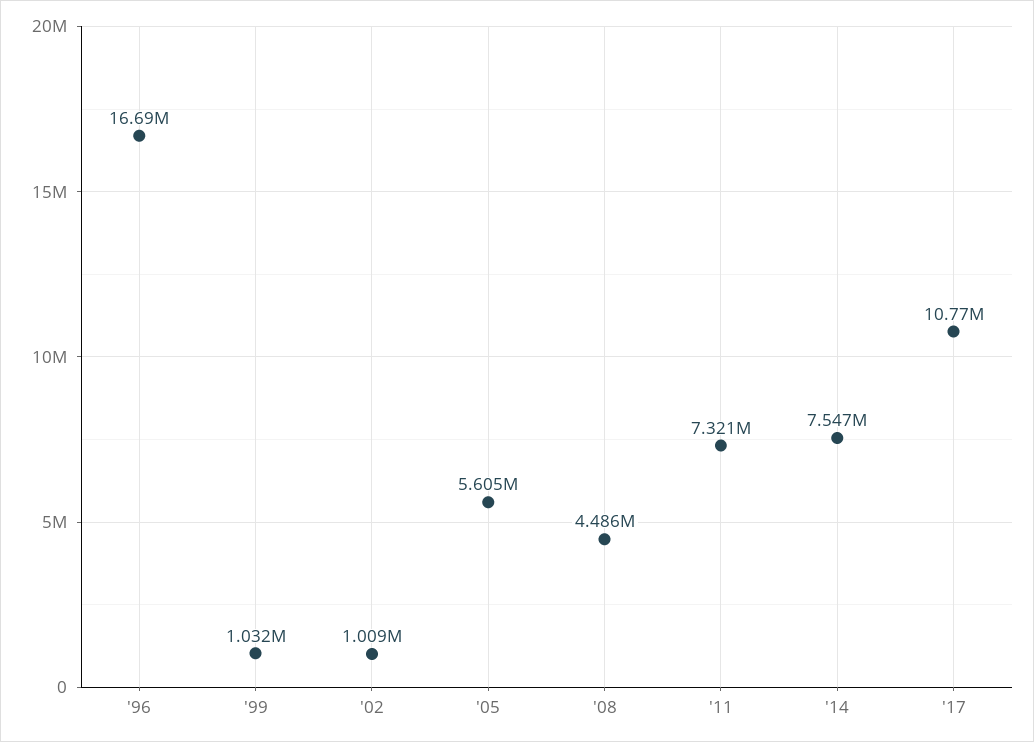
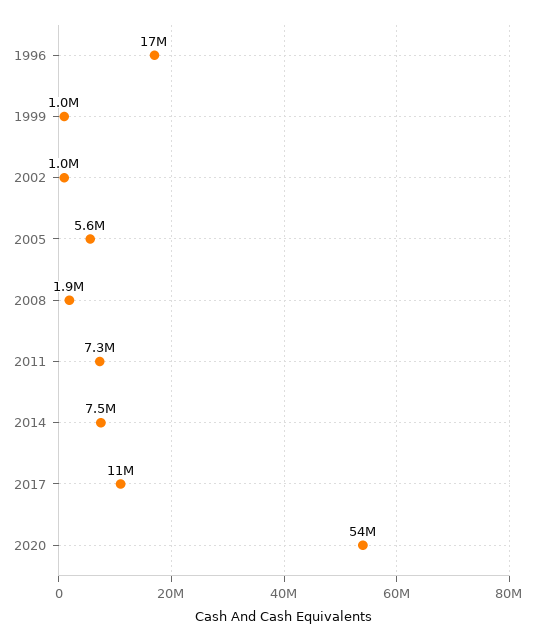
'08: 4486000 -> 1900000
2020: none -> 54000000

